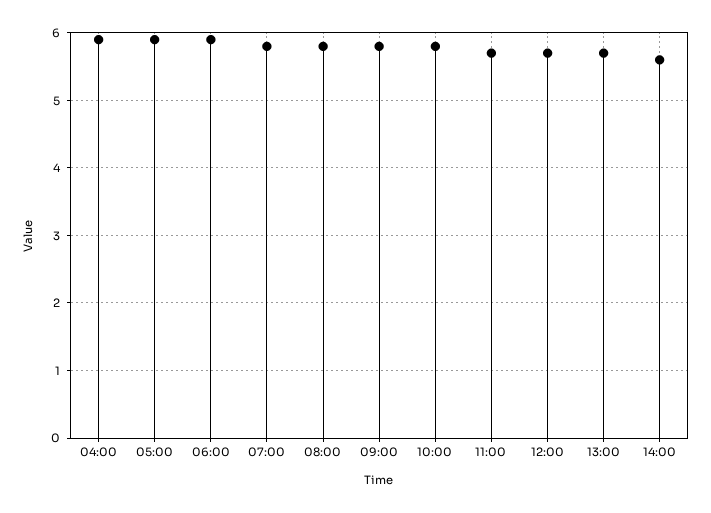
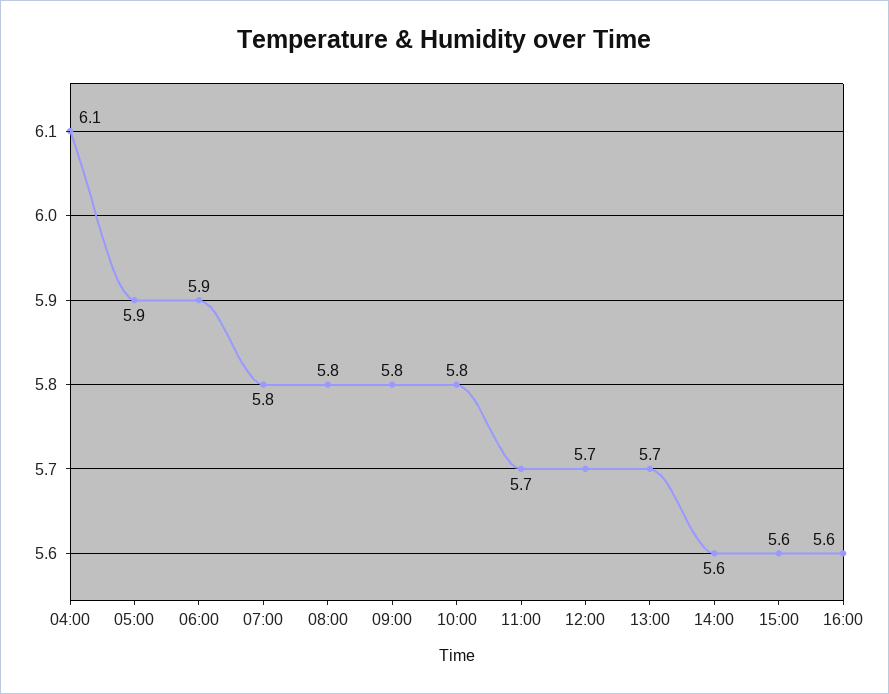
04:00: 5.9 -> 6.1
15:00: none -> 5.6
16:00: none -> 5.6

